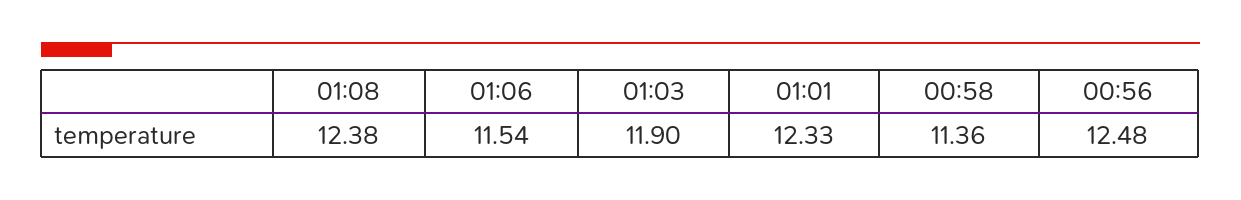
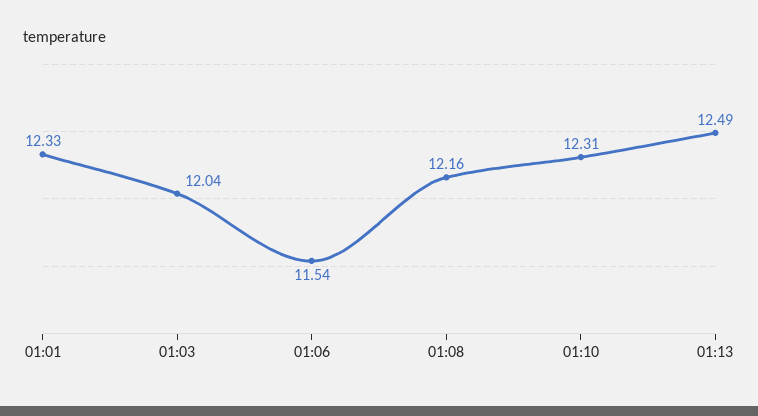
01:08: 12.38 -> 12.16
01:03: 11.9 -> 12.04
00:58: 11.36 -> none
00:56: 12.48 -> none
01:10: none -> 12.31
01:13: none -> 12.49

